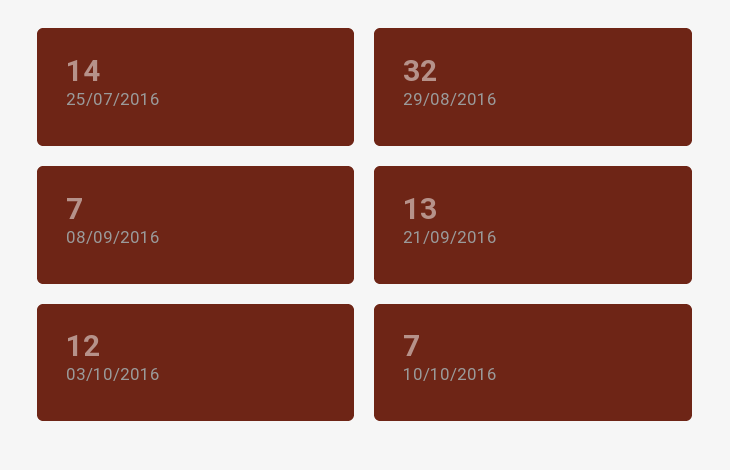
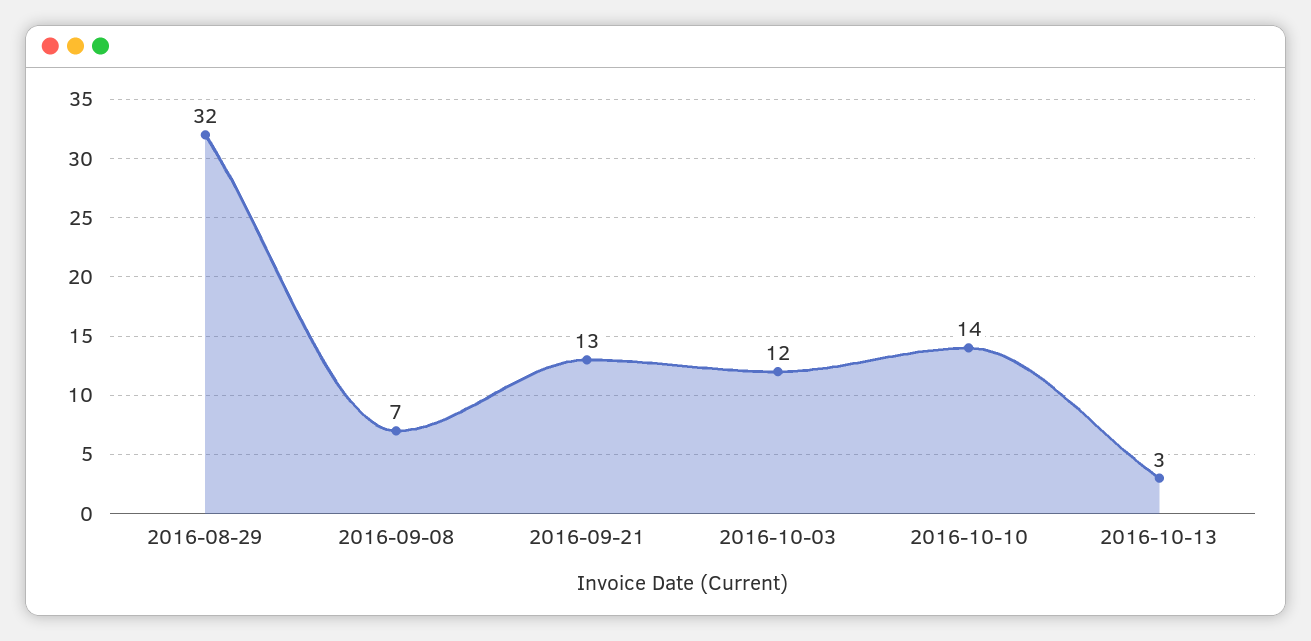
25/07/2016: 14 -> none
10/10/2016: 7 -> 14
2016-10-13: none -> 3

